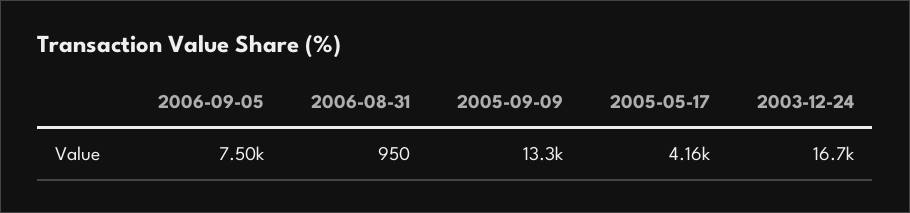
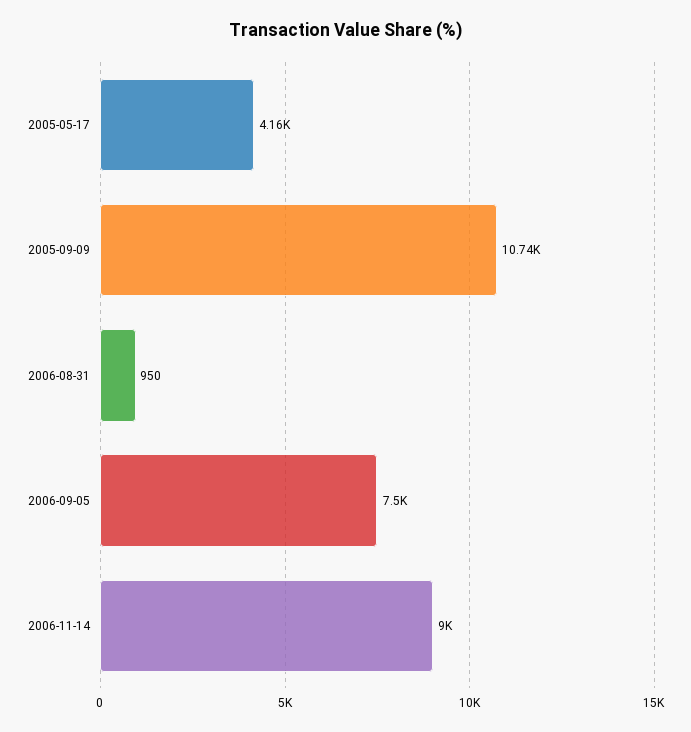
2005-09-09: 13300 -> 10740
2003-12-24: 16700 -> none
2006-11-14: none -> 9000

